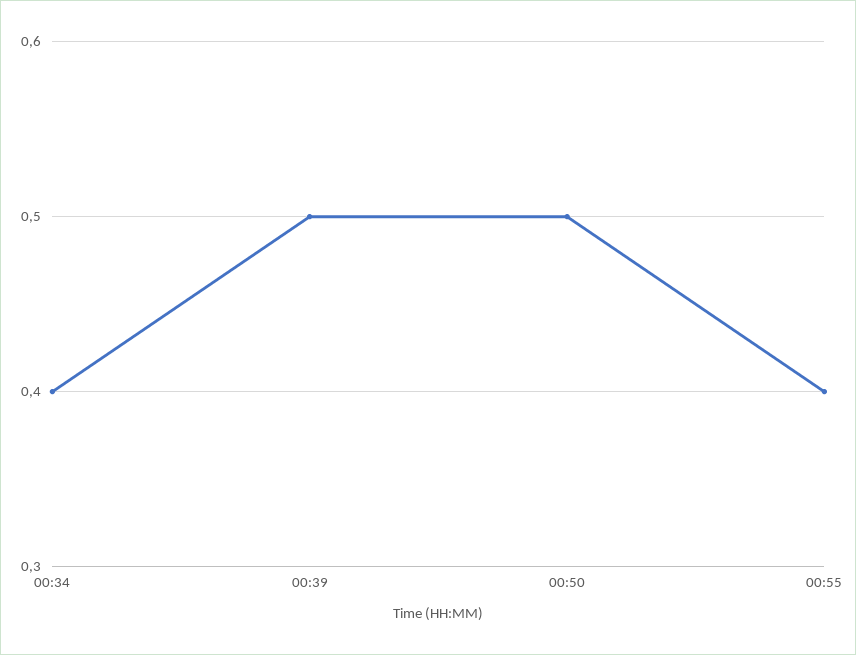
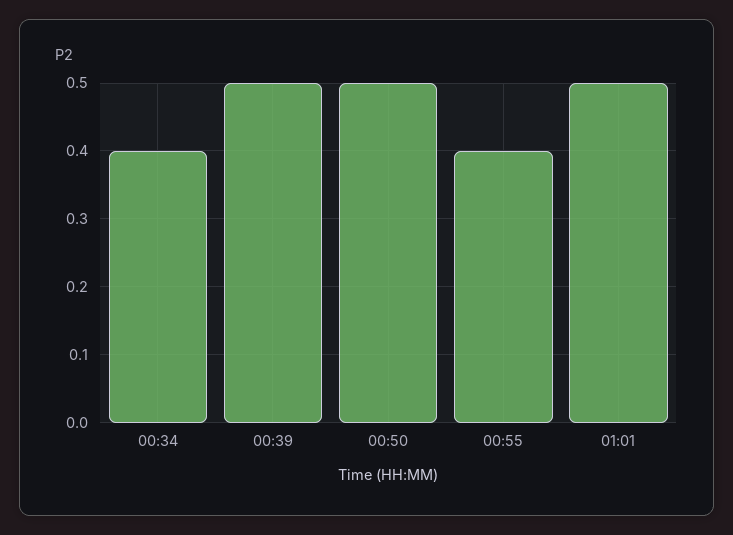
01:01: none -> 0.5

